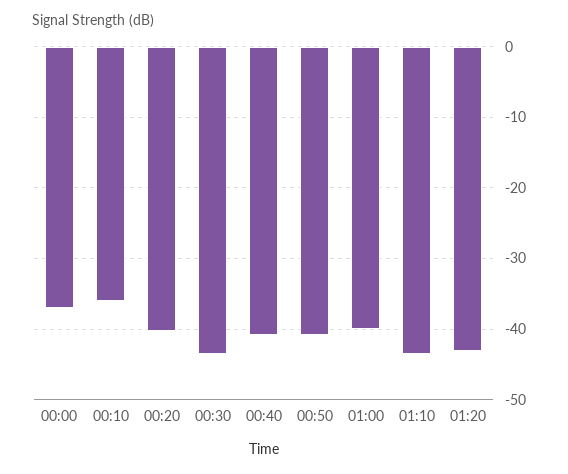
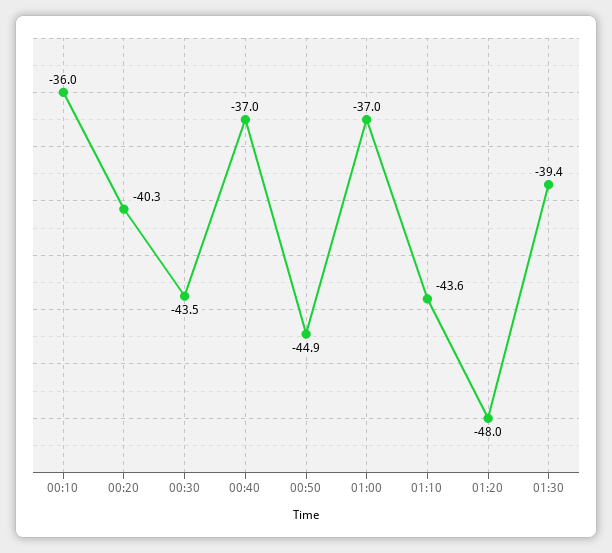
00:00: -37 -> none
00:40: -41 -> -37
00:50: -41 -> -44.9
01:00: -40 -> -37
01:20: -43 -> -48
01:30: none -> -39.4

